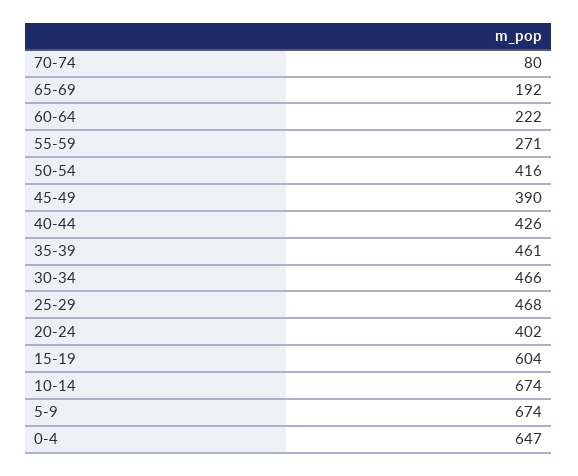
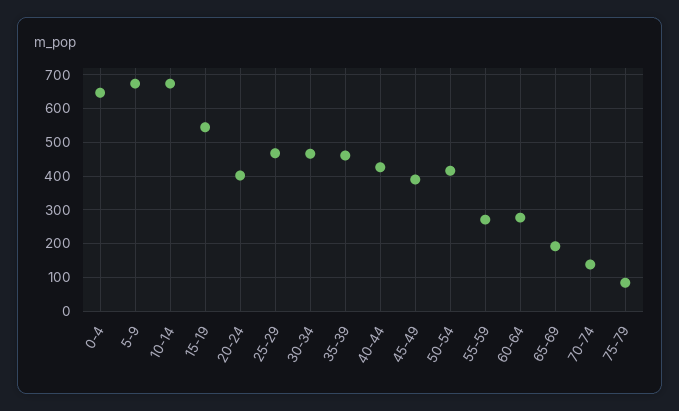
70-74: 80 -> 140
60-64: 222 -> 280
15-19: 604 -> 540
75-79: none -> 80

